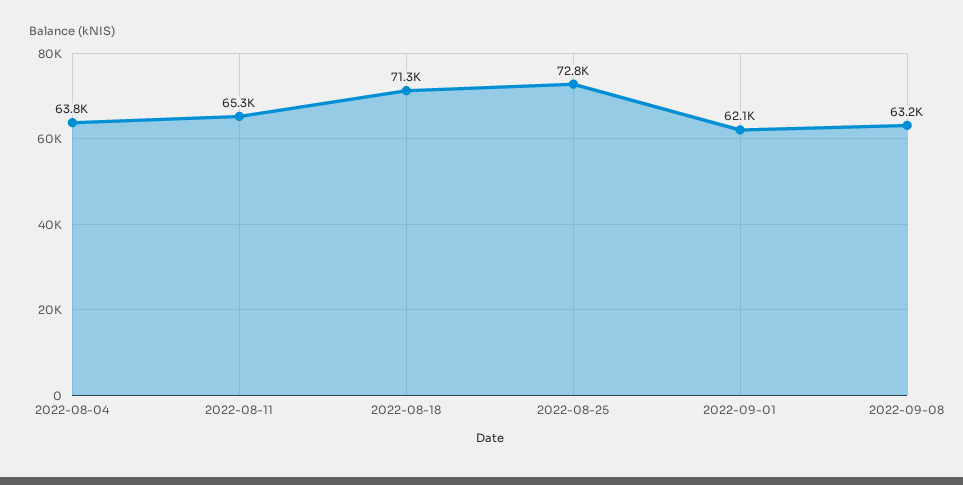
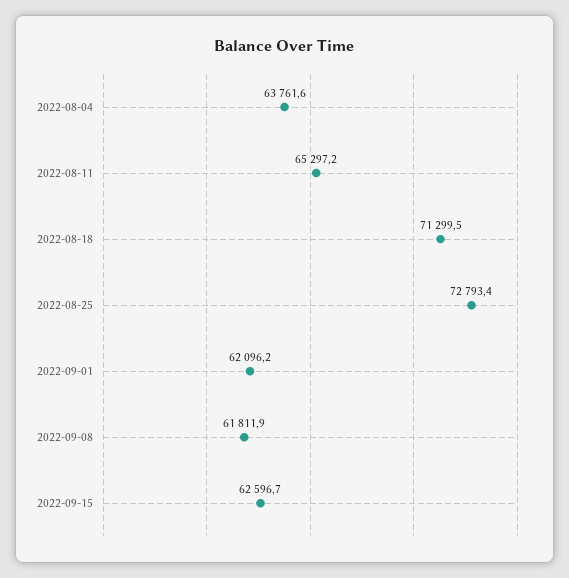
2022-09-08: 63200 -> 61811.9
2022-09-15: none -> 62596.7

